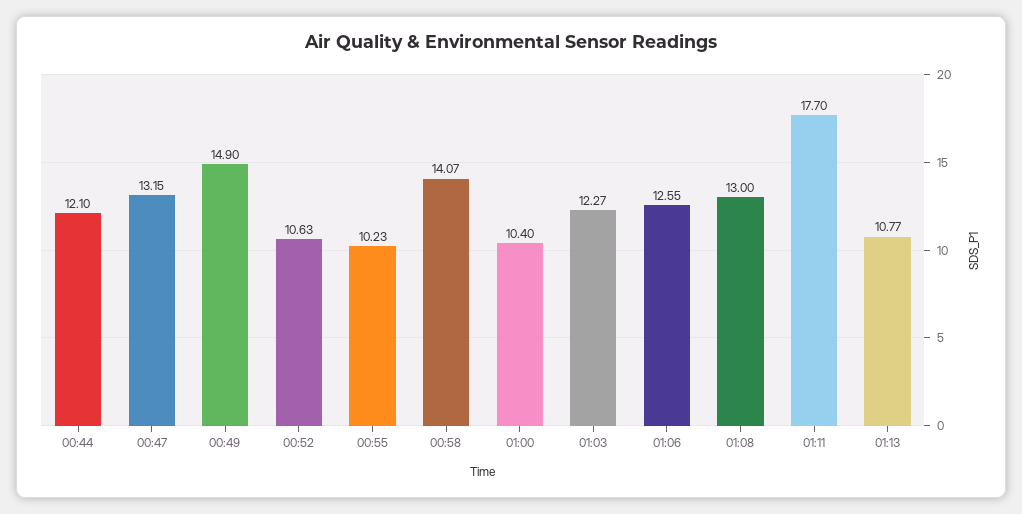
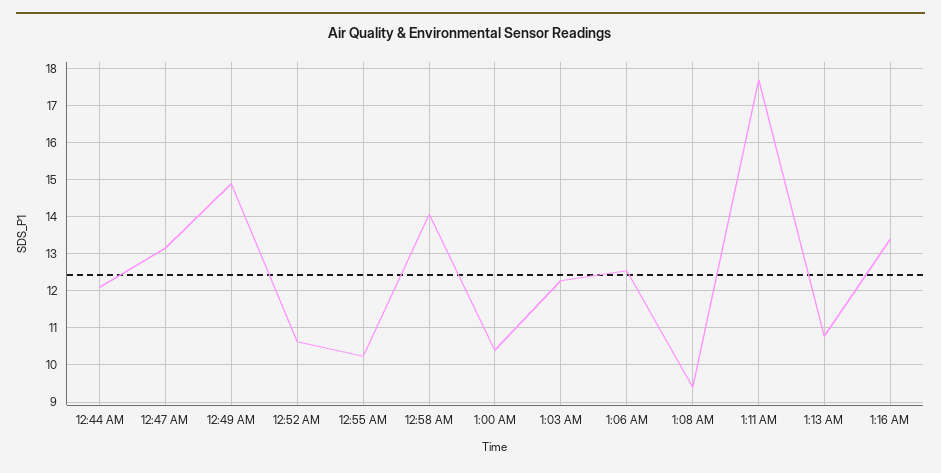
01:08: 13 -> 9.4
1:16 AM: none -> 13.4

